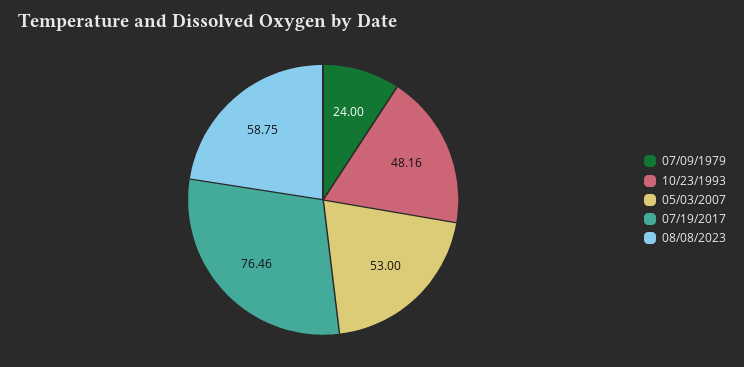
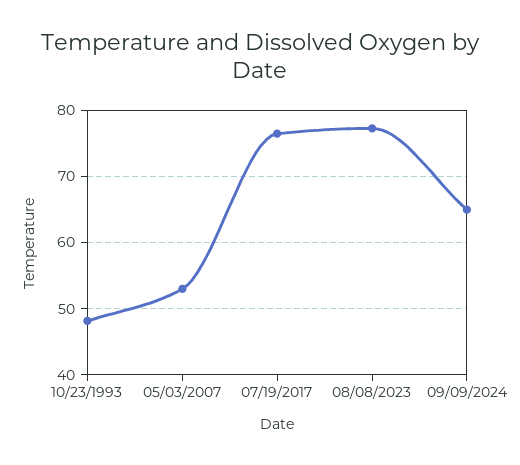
07/09/1979: 24 -> none
08/08/2023: 58.75 -> 77
09/09/2024: none -> 65

